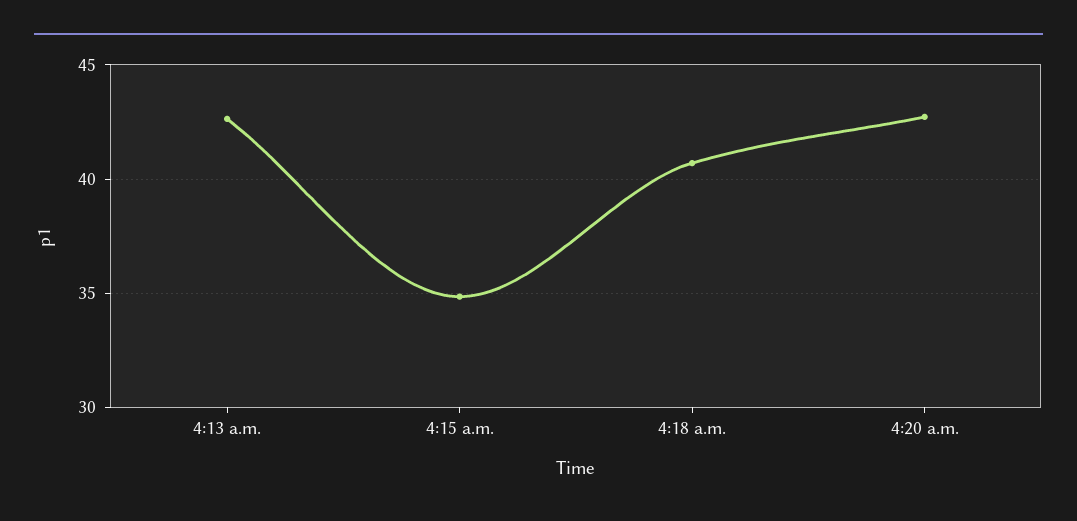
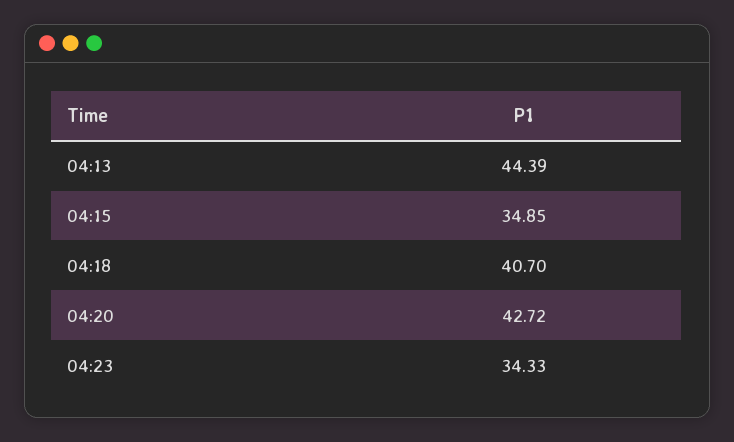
4:13 a.m.: 42.5 -> 44.39
04:23: none -> 34.33

